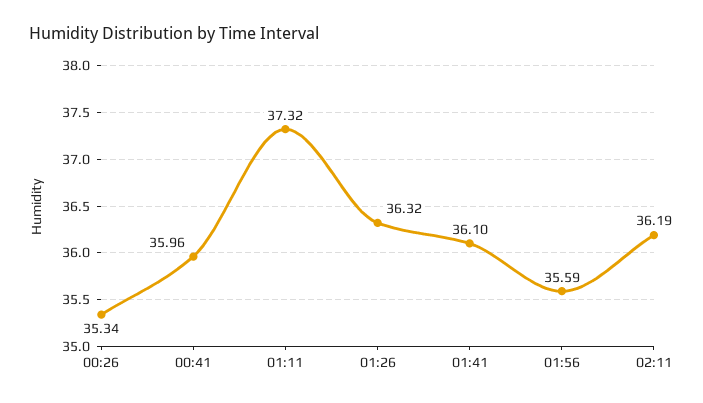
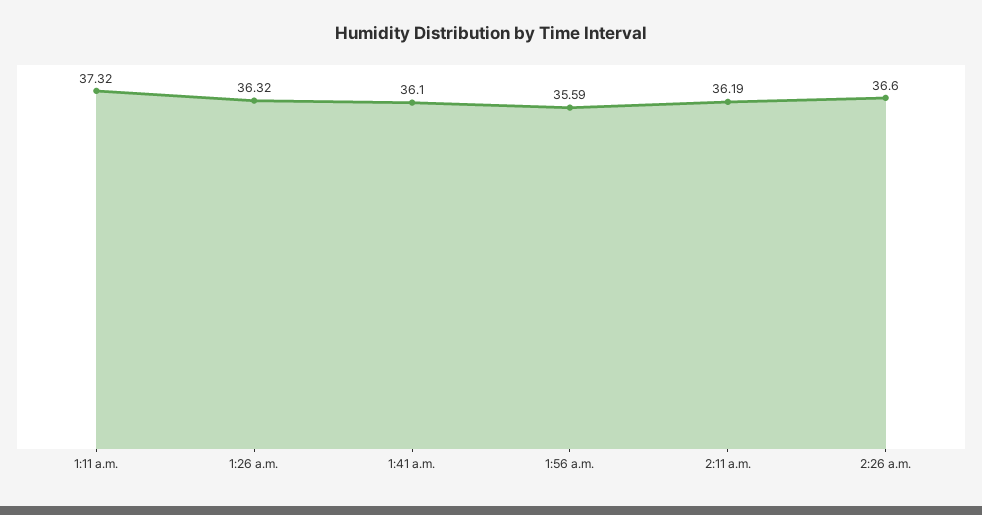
00:26: 35.34 -> none
00:41: 35.96 -> none
2:26 a.m.: none -> 36.6

